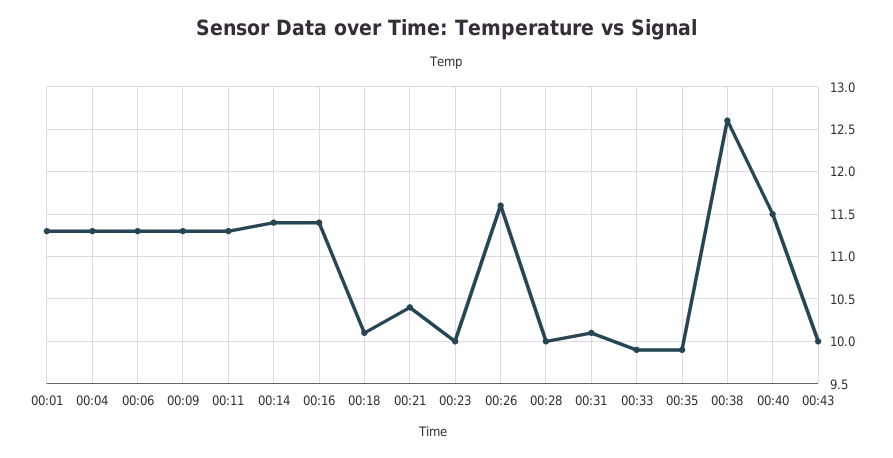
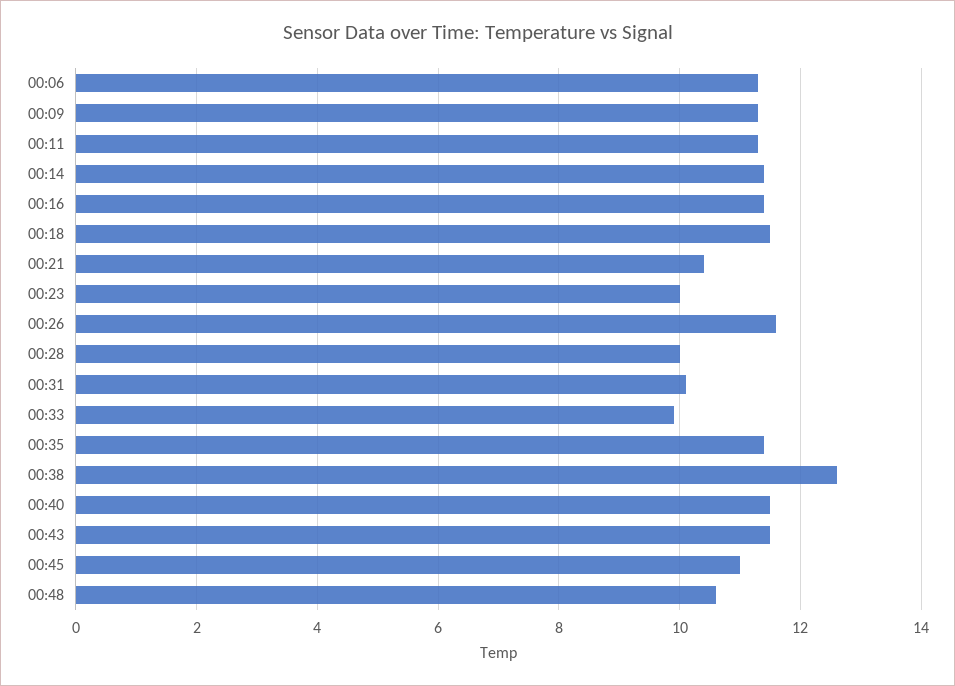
00:01: 11.3 -> none
00:04: 11.3 -> none
00:18: 10.1 -> 11.5
00:35: 9.9 -> 11.5
00:43: 10 -> 11.5
00:45: none -> 11
00:48: none -> 10.5

